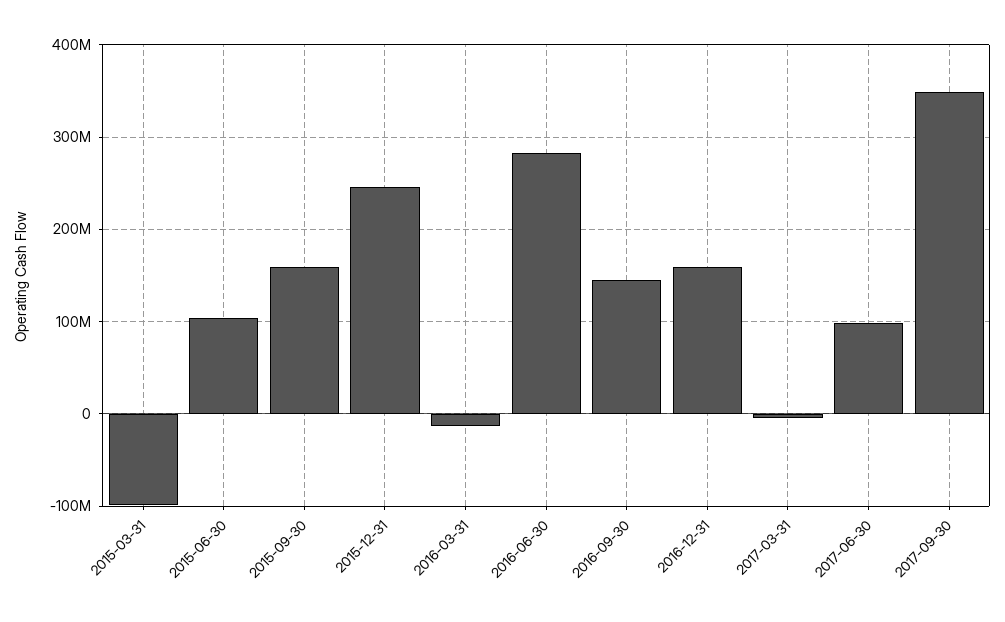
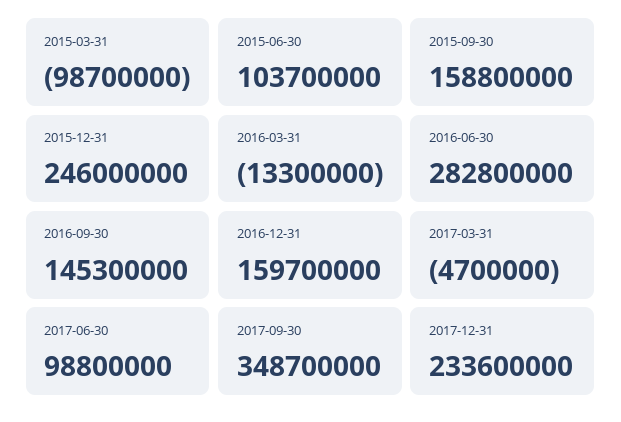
2017-12-31: none -> 233600000

